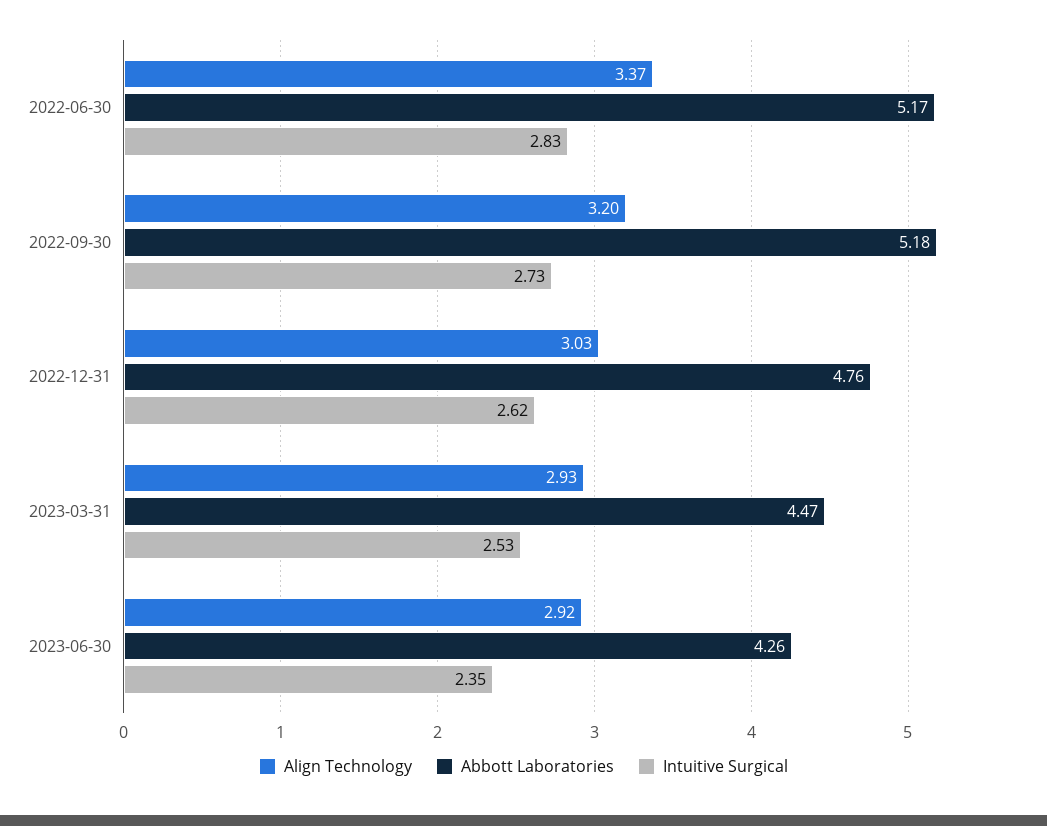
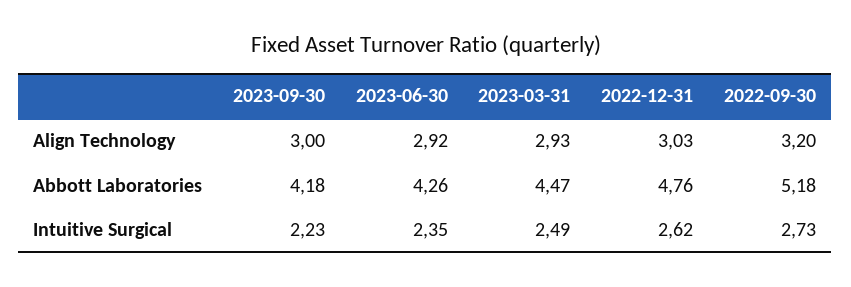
Align Technology, 2022-06-30: 3.37 -> none
Abbott Laboratories, 2022-06-30: 5.17 -> none
Intuitive Surgical, 2022-06-30: 2.83 -> none
Intuitive Surgical, 2023-03-31: 2.53 -> 2.49
Align Technology, 2023-09-30: none -> 3
Abbott Laboratories, 2023-09-30: none -> 4.18
Intuitive Surgical, 2023-09-30: none -> 2.23

